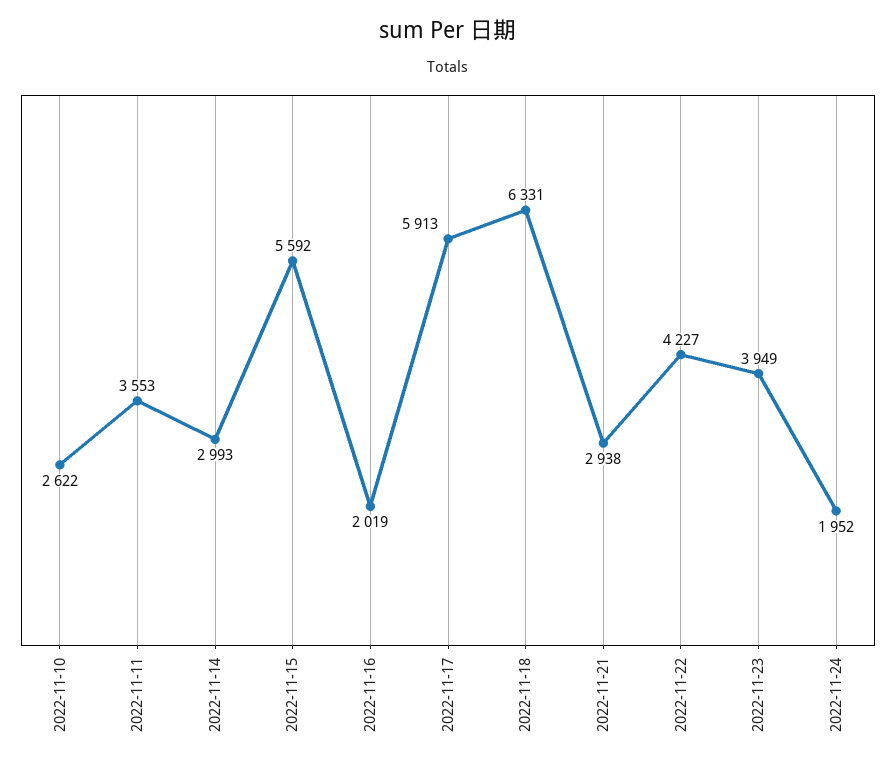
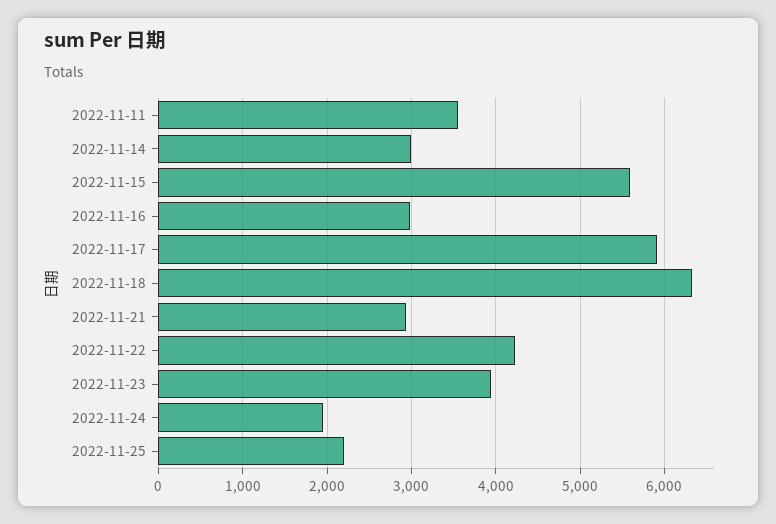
2022-11-10: 2622 -> none
2022-11-16: 2019 -> 3000
2022-11-25: none -> 2200

